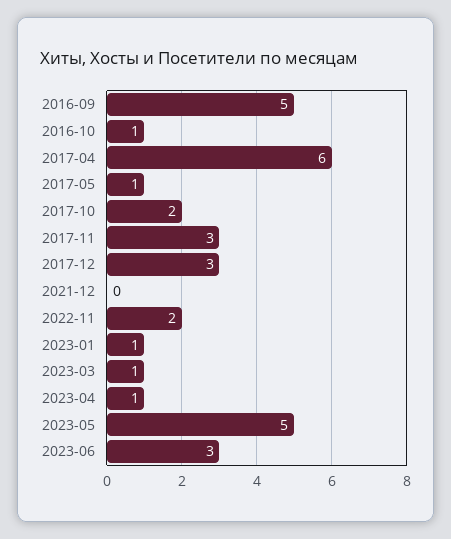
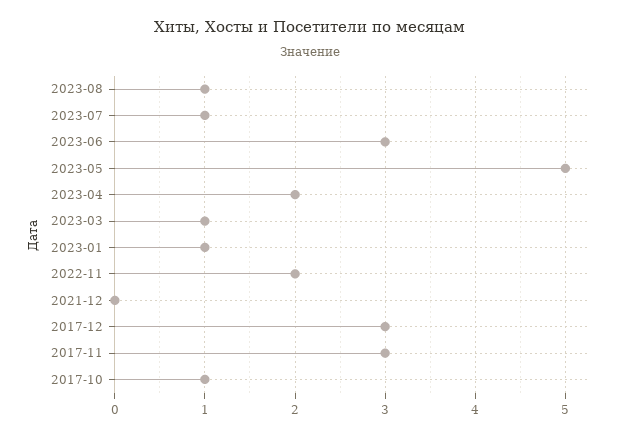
2016-09: 5 -> none
2016-10: 1 -> none
2017-04: 6 -> none
2017-05: 1 -> none
2017-10: 2 -> 1
2023-04: 1 -> 2
2023-08: none -> 1
2023-07: none -> 1

